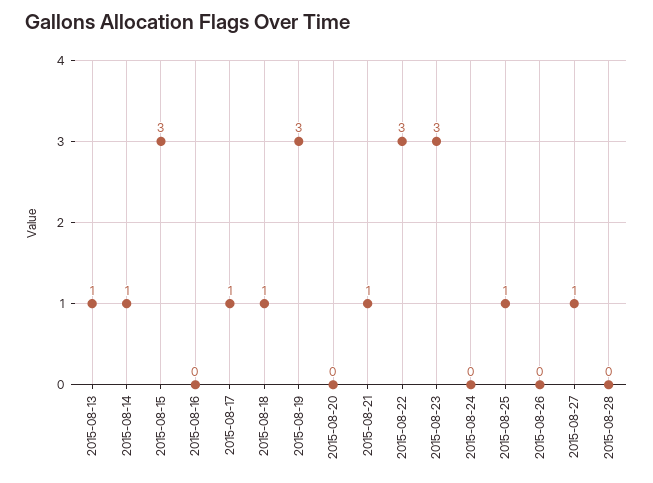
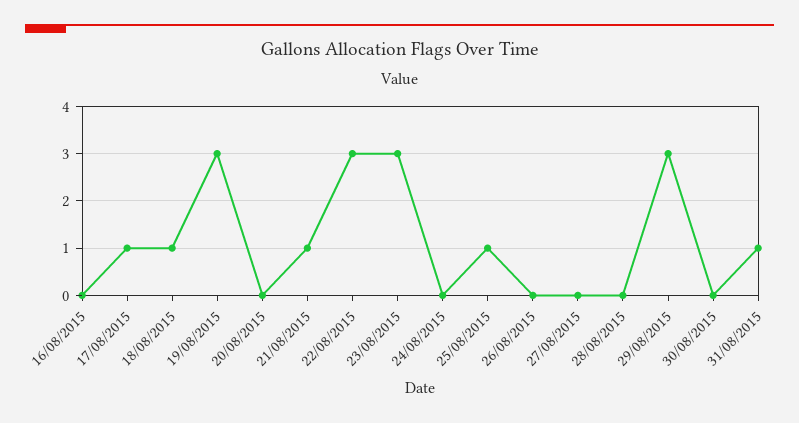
2015-08-13: 1 -> none
2015-08-14: 1 -> none
2015-08-15: 3 -> none
2015-08-27: 1 -> 0
29/08/2015: none -> 3
30/08/2015: none -> 0
31/08/2015: none -> 1

